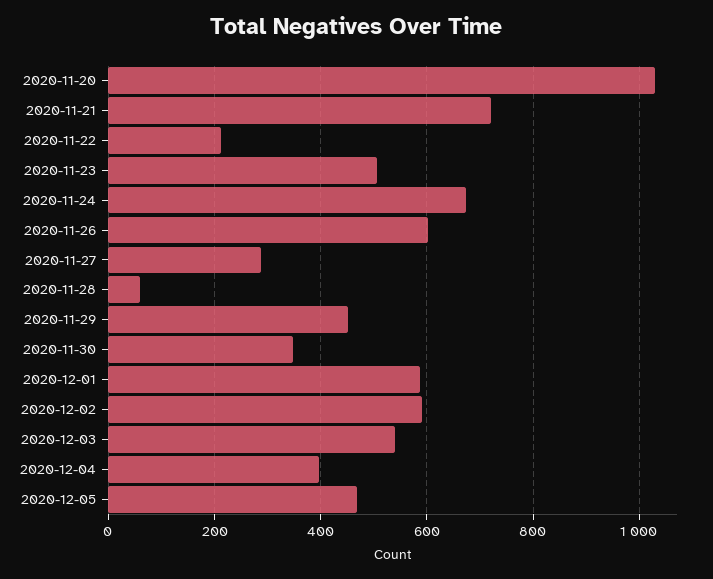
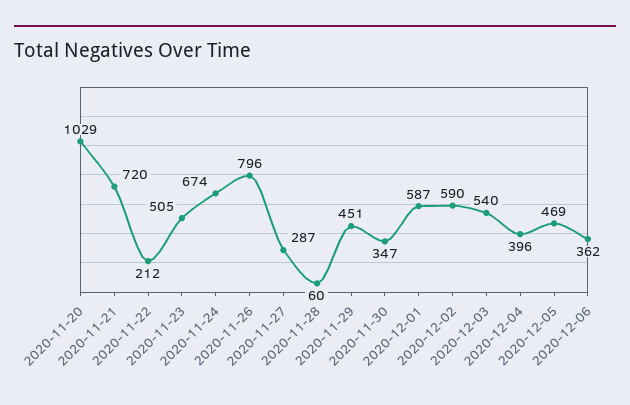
2020-11-26: 600 -> 796
2020-12-06: none -> 362

